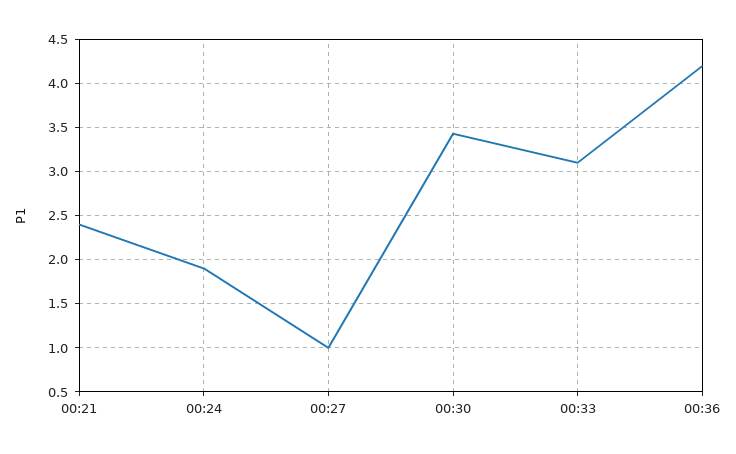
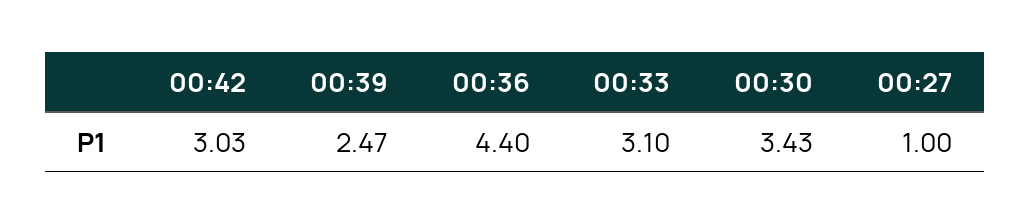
00:21: 2.4 -> none
00:24: 1.9 -> none
00:36: 4.2 -> 4.4
00:42: none -> 3.03
00:39: none -> 2.47

